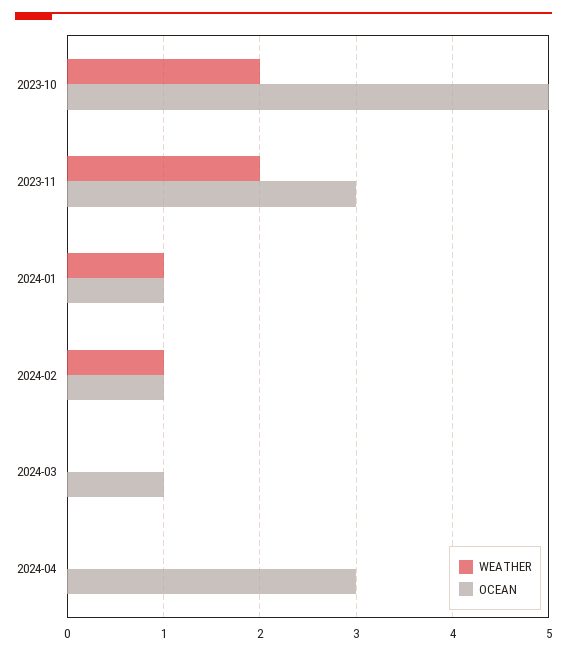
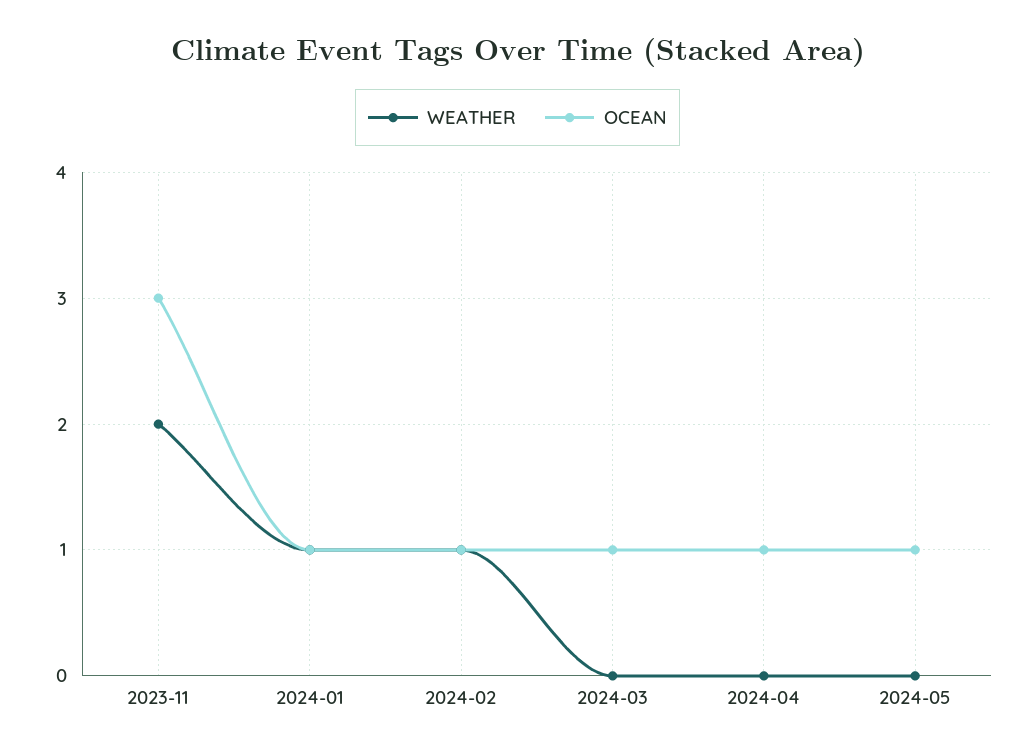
WEATHER, 2023-10: 2 -> none
OCEAN, 2023-10: 5 -> none
OCEAN, 2024-04: 3 -> 1
WEATHER, 2024-05: none -> 0
OCEAN, 2024-05: none -> 1

